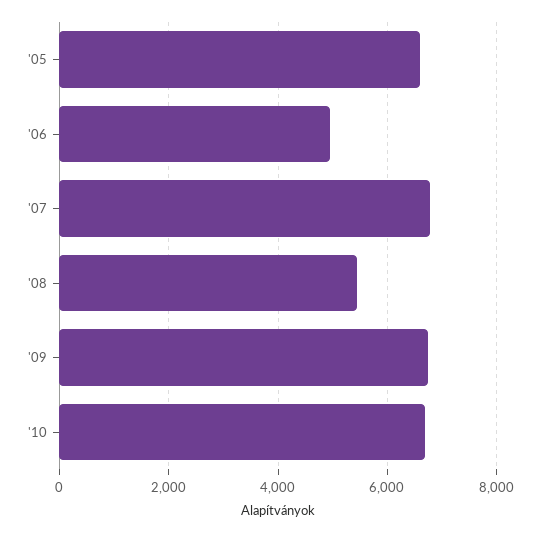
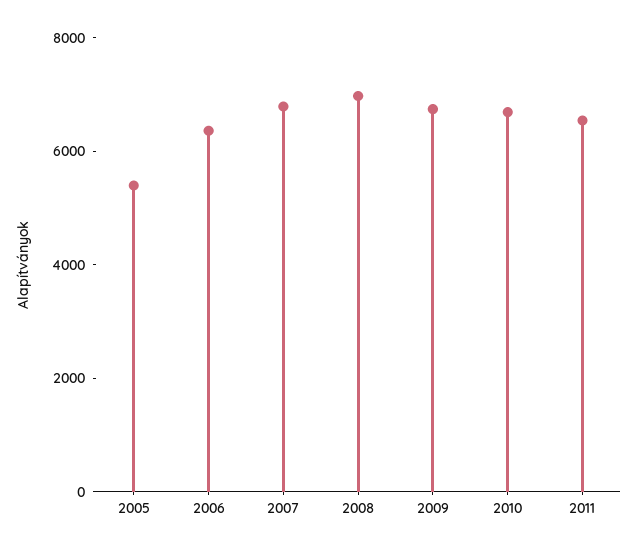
'05: 6600 -> 5500
'06: 5000 -> 6500
'08: 5400 -> 7000
2011: none -> 6500

